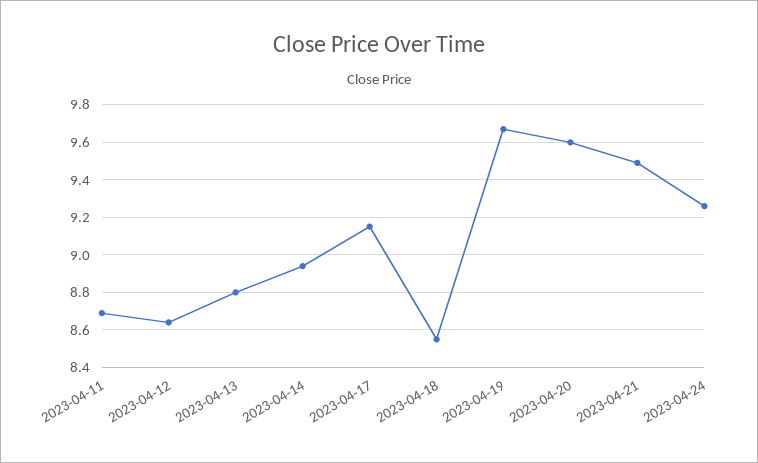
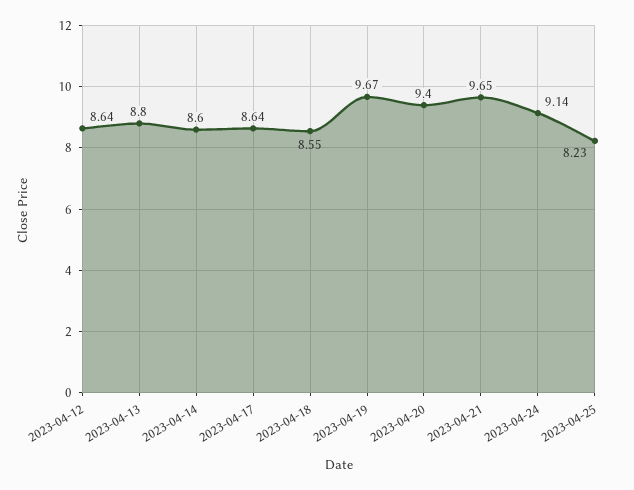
2023-04-11: 8.7 -> none
2023-04-14: 8.95 -> 8.6
2023-04-17: 9.15 -> 8.64
2023-04-20: 9.6 -> 9.4
2023-04-21: 9.5 -> 9.65
2023-04-24: 9.25 -> 9.14
2023-04-25: none -> 8.23

